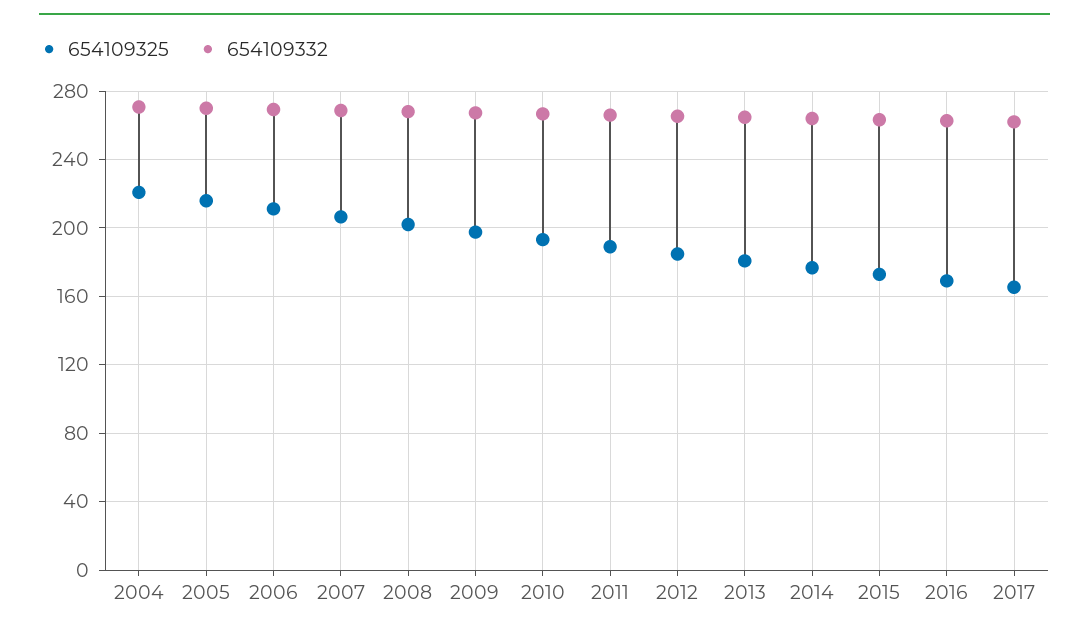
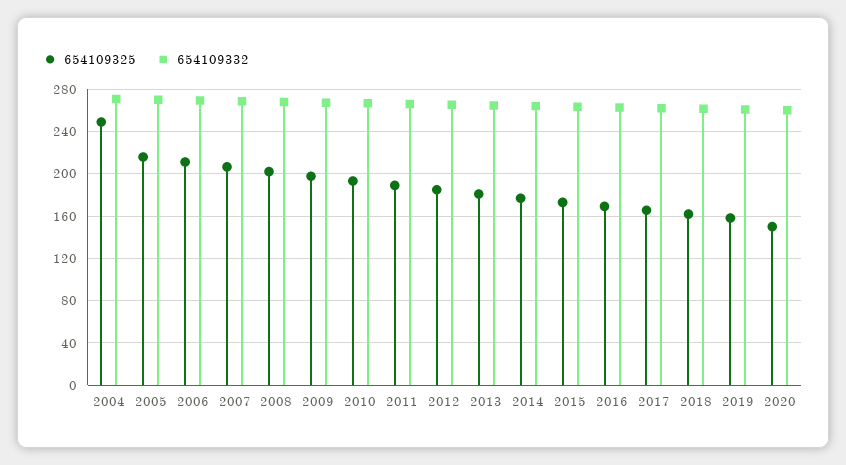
654109325, 2004: 220 -> 250
654109325, 2018: none -> 160
654109332, 2018: none -> 260
654109325, 2019: none -> 160
654109332, 2019: none -> 260
654109325, 2020: none -> 150
654109332, 2020: none -> 260

